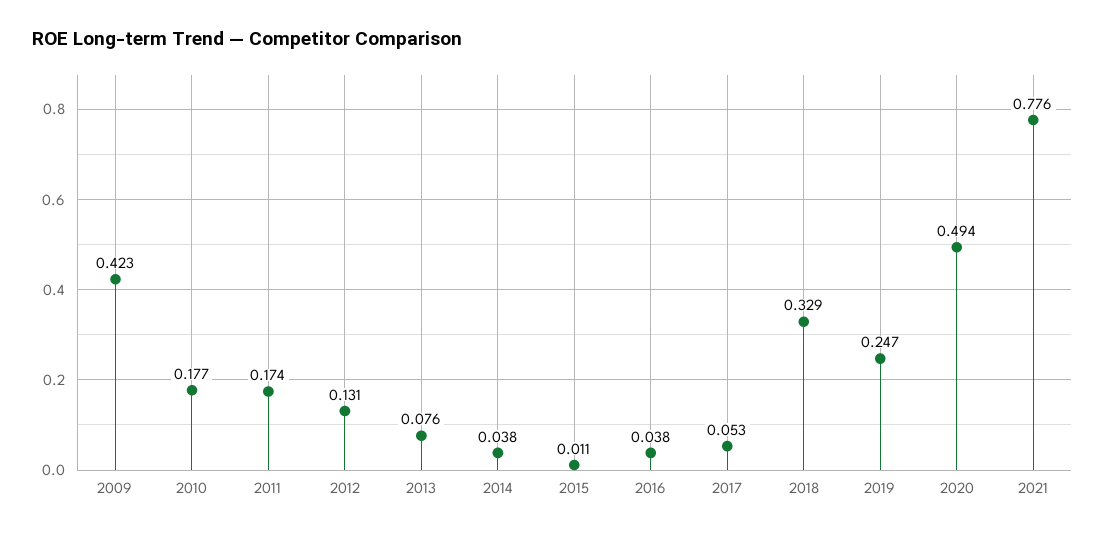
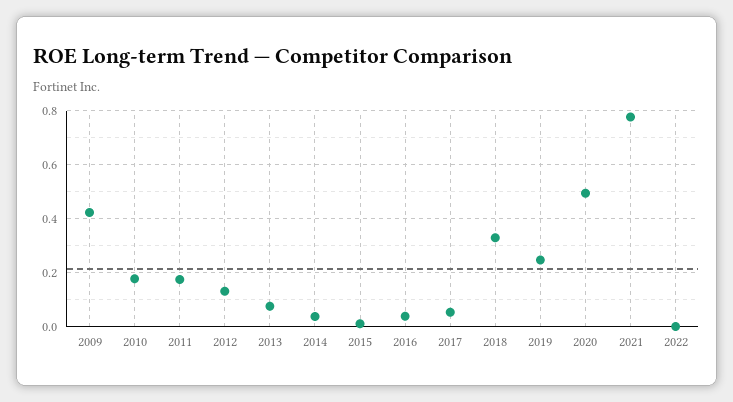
2022: none -> 0

